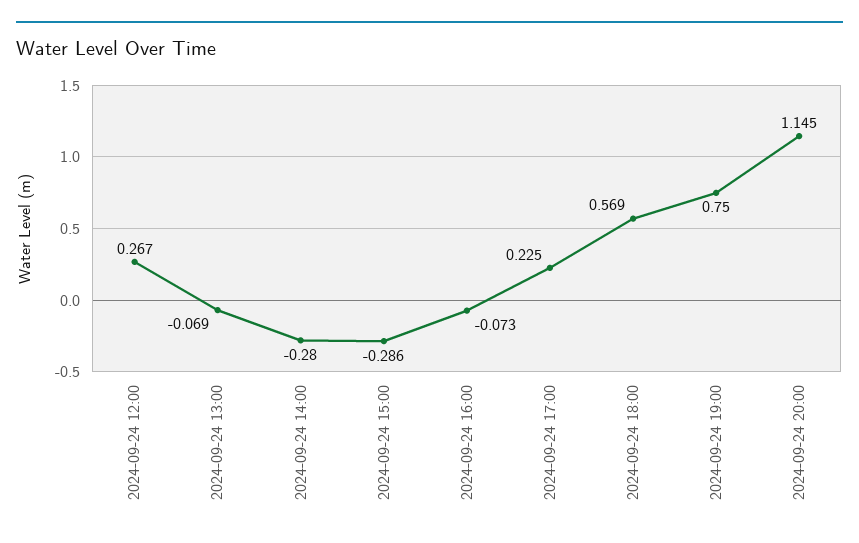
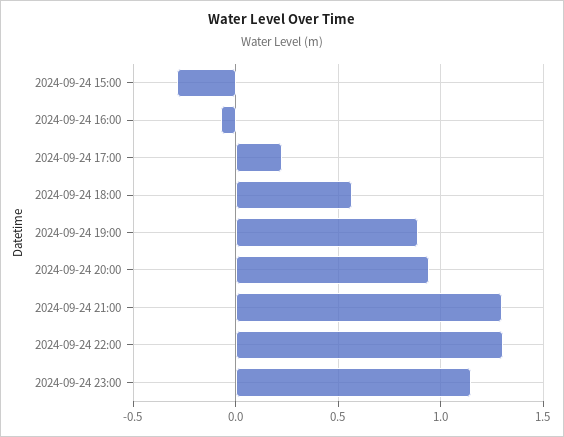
2024-09-24 12:00: 0.267 -> none
2024-09-24 13:00: -0.069 -> none
2024-09-24 14:00: -0.28 -> none
2024-09-24 19:00: 0.75 -> 0.9
2024-09-24 20:00: 1.145 -> 0.95
2024-09-24 21:00: none -> 1.3
2024-09-24 22:00: none -> 1.3
2024-09-24 23:00: none -> 1.15

